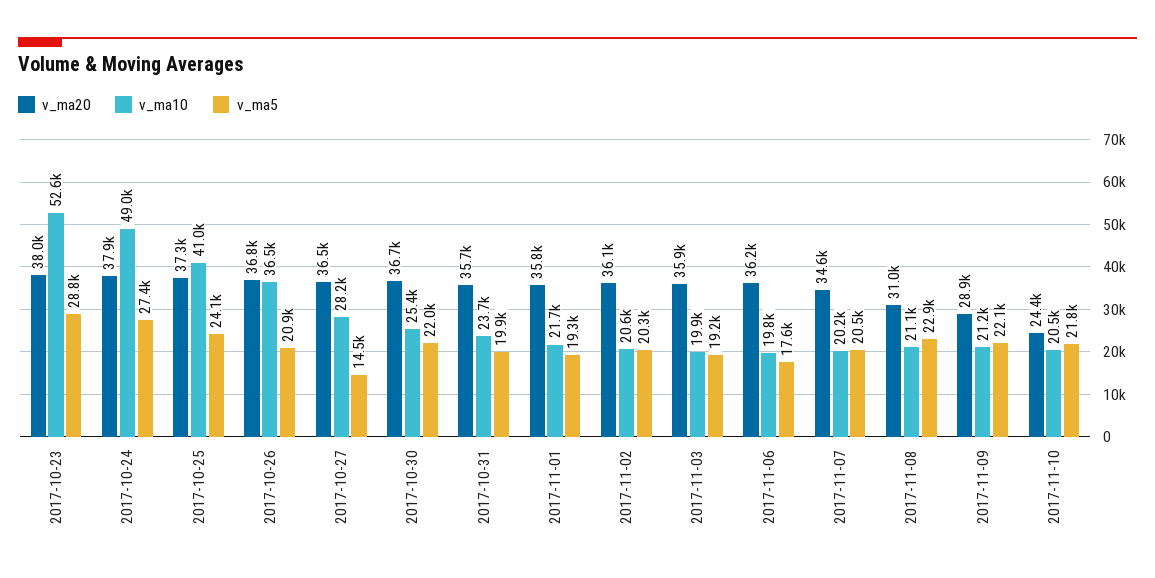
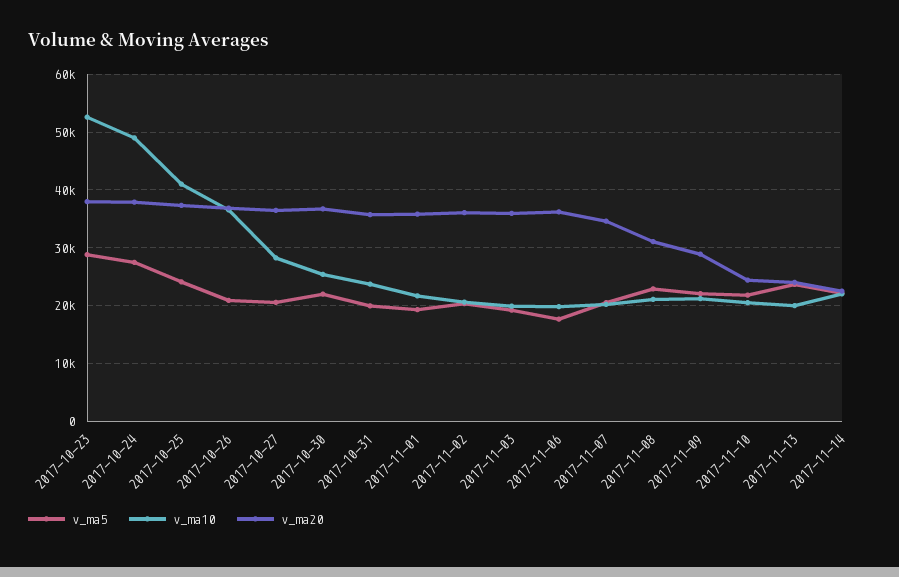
v_ma5, 2017-10-27: 14500 -> 20000
v_ma5, 2017-11-13: none -> 24000
v_ma10, 2017-11-13: none -> 20000
v_ma20, 2017-11-13: none -> 24000
v_ma5, 2017-11-14: none -> 22000
v_ma10, 2017-11-14: none -> 22000
v_ma20, 2017-11-14: none -> 22000

